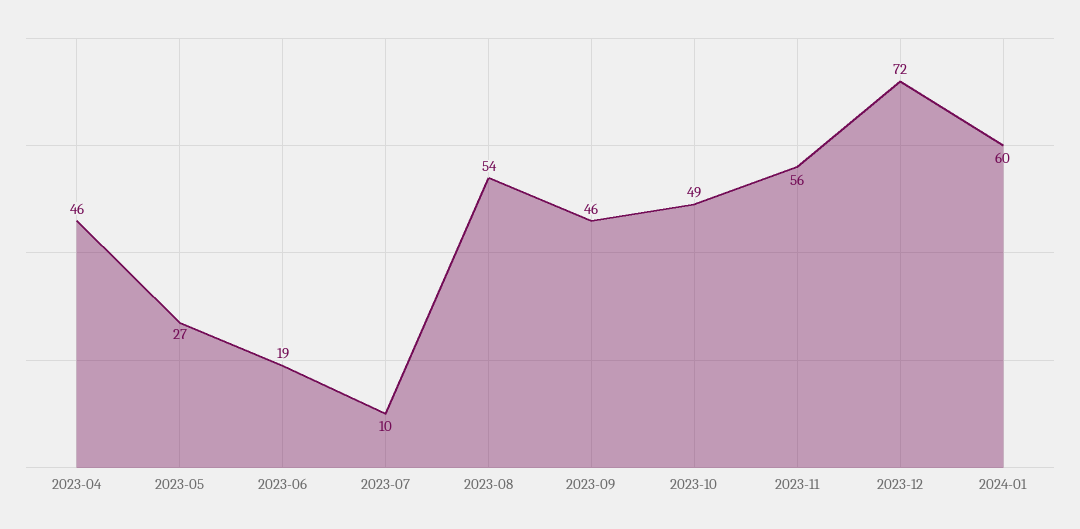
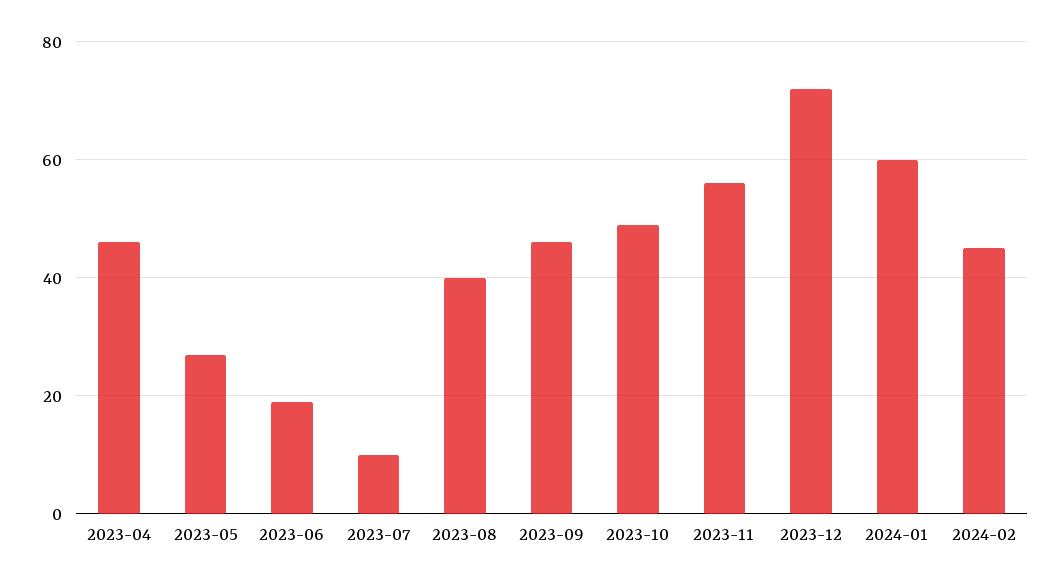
2023-08: 54 -> 40
2024-02: none -> 45

